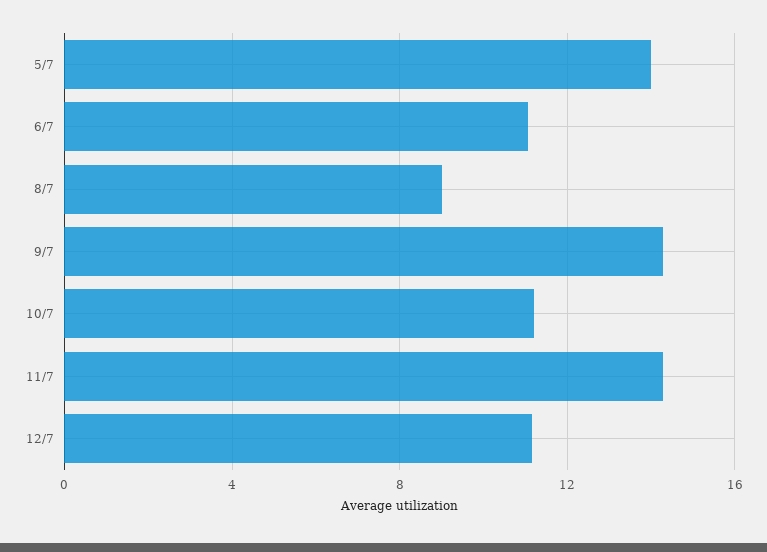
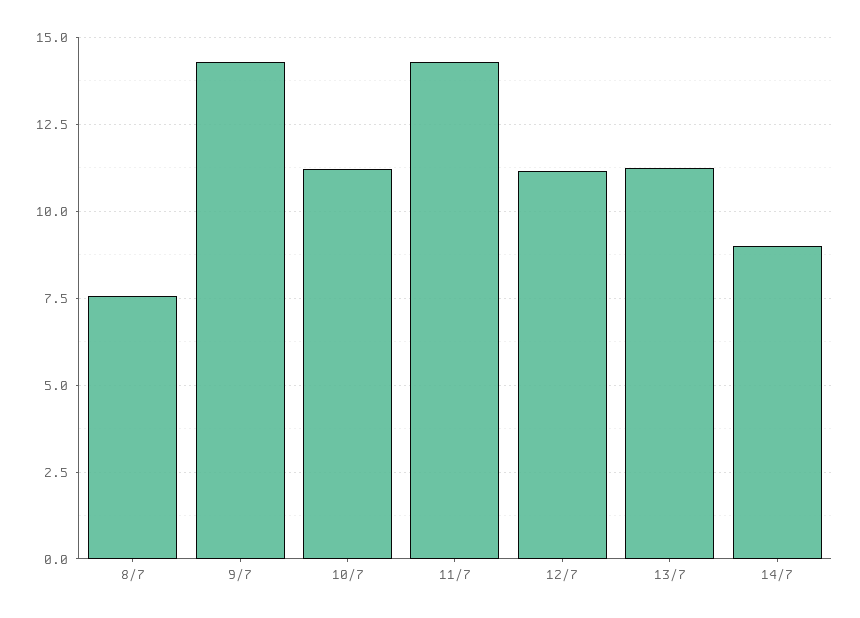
5/7: 14 -> none
6/7: 11 -> none
8/7: 9 -> 7.5
13/7: none -> 11.25
14/7: none -> 9

